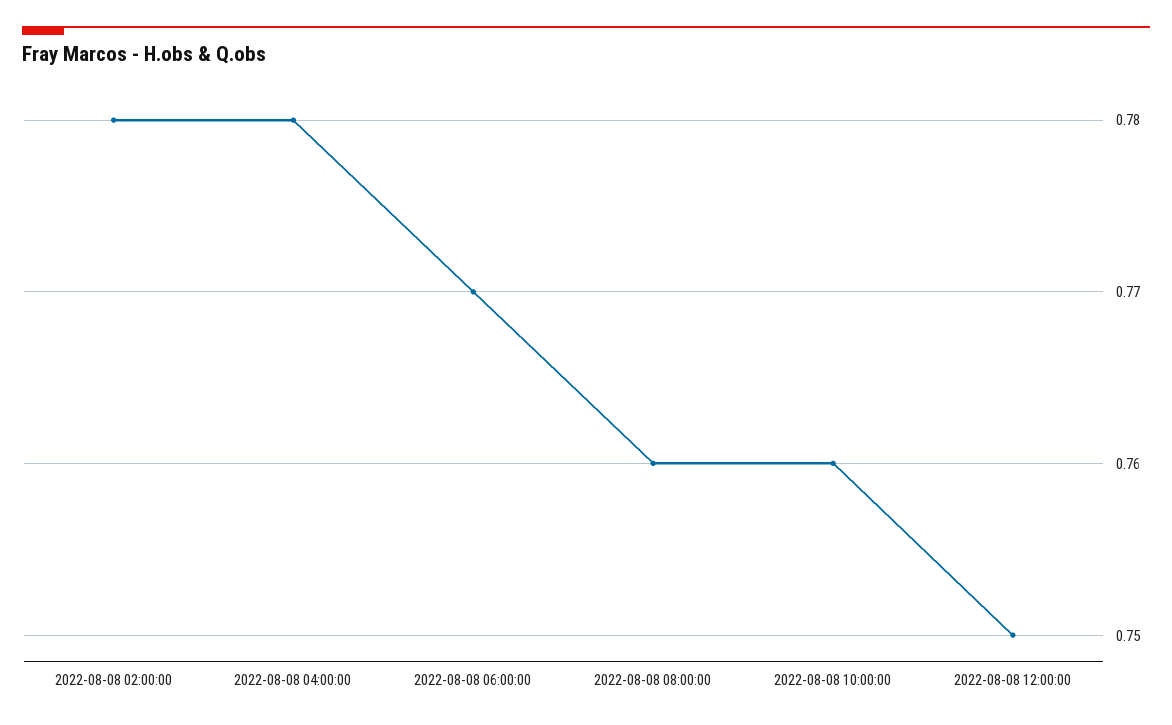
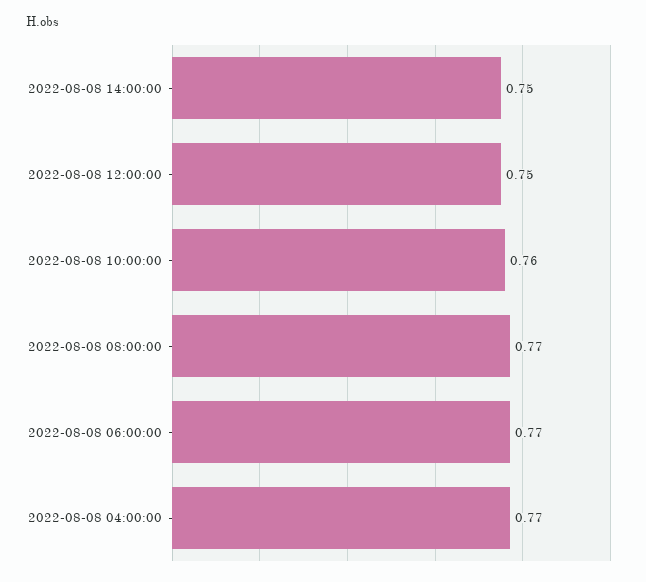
2022-08-08 02:00:00: 0.78 -> none
2022-08-08 04:00:00: 0.78 -> 0.77
2022-08-08 08:00:00: 0.76 -> 0.77
2022-08-08 14:00:00: none -> 0.75

